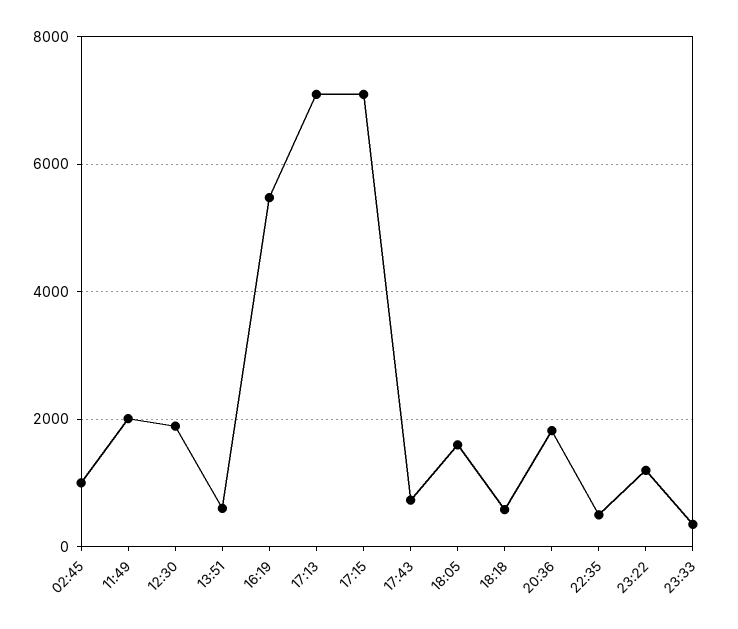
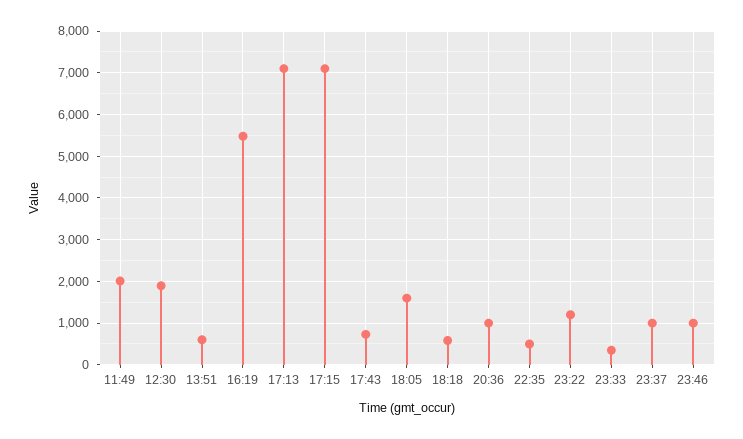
02:45: 1000 -> none
20:36: 1800 -> 1000
23:37: none -> 1000
23:46: none -> 1000

